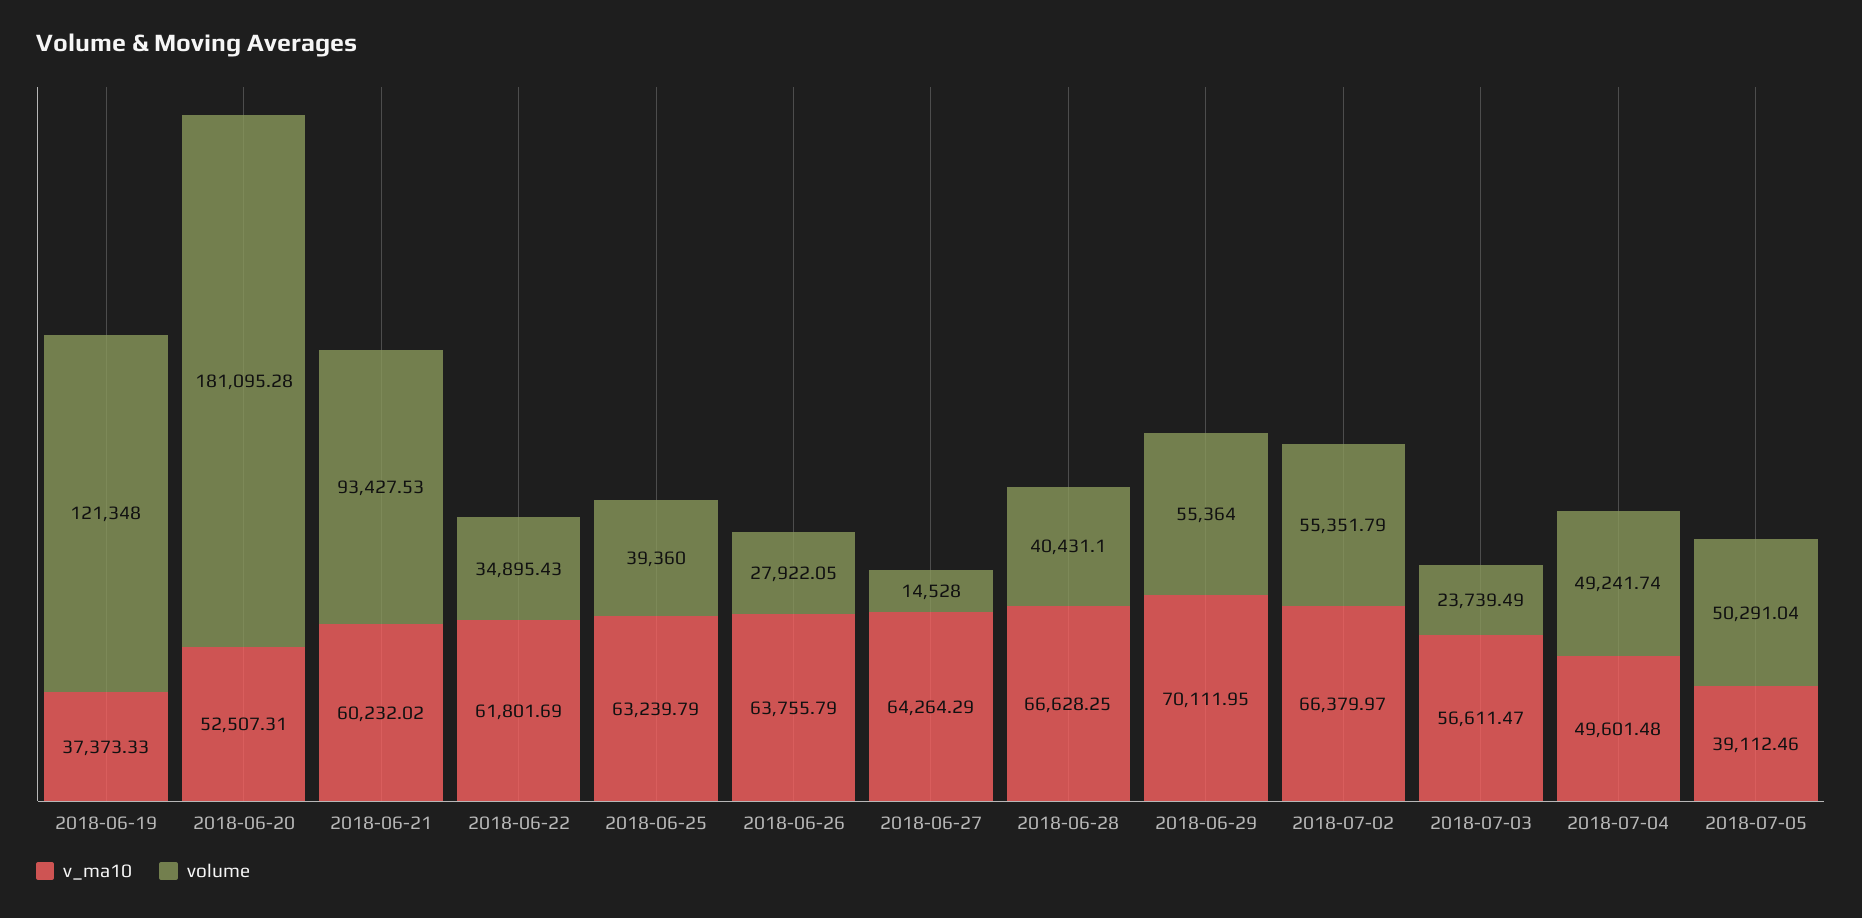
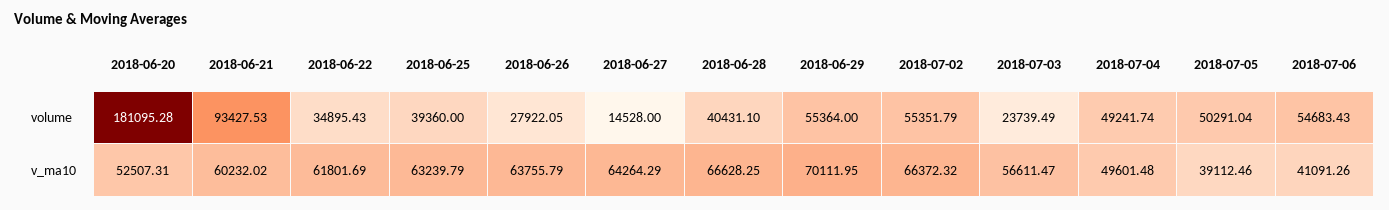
v_ma10, 2018-06-19: 37373.33 -> none
volume, 2018-06-19: 121348 -> none
v_ma10, 2018-07-02: 66379.97 -> 66372.32
volume, 2018-07-06: none -> 54683.43
v_ma10, 2018-07-06: none -> 41091.26

